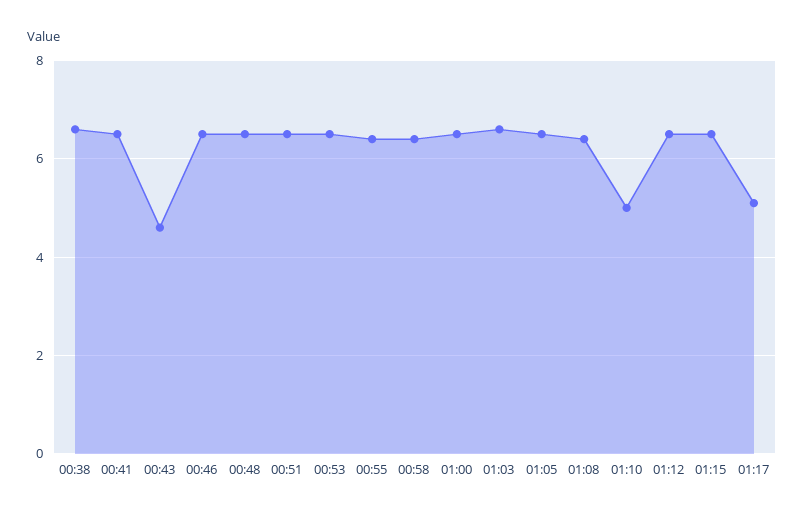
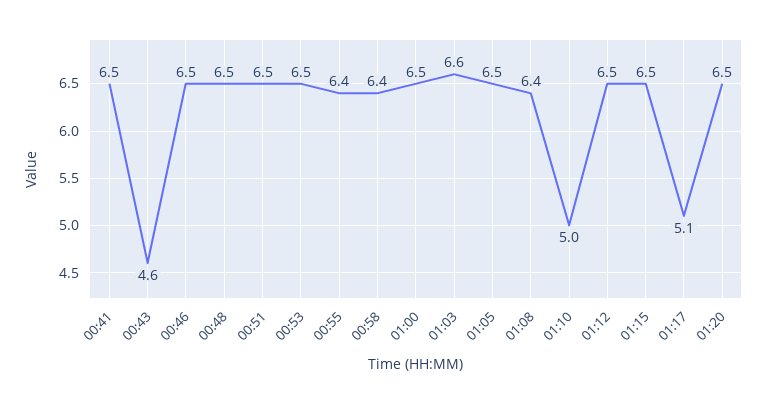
00:38: 6.5 -> none
01:20: none -> 6.5

